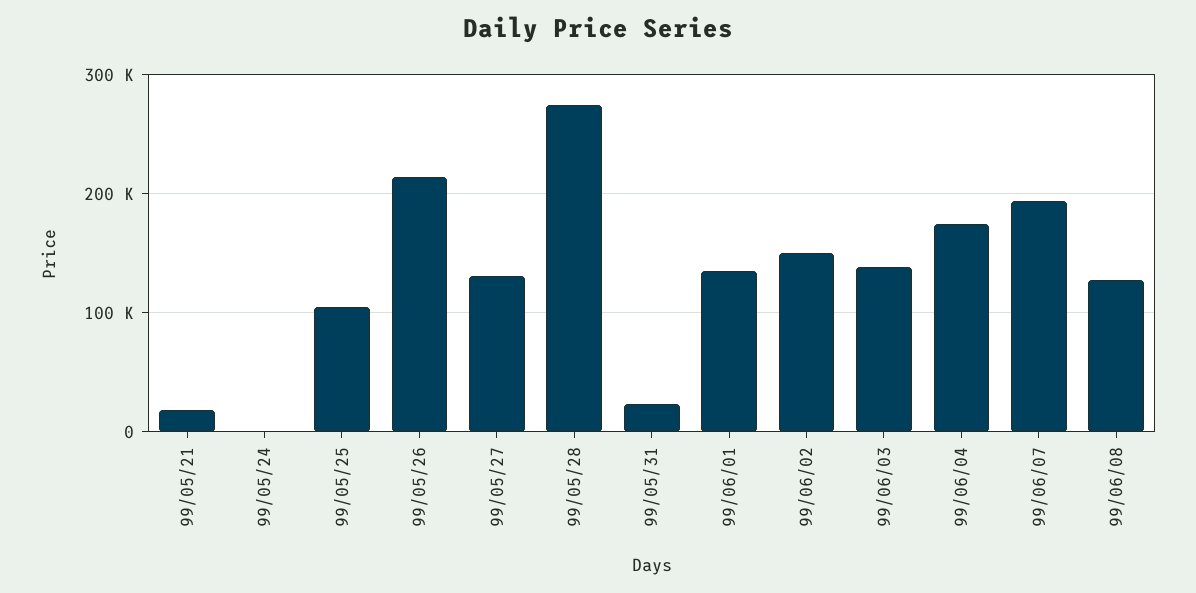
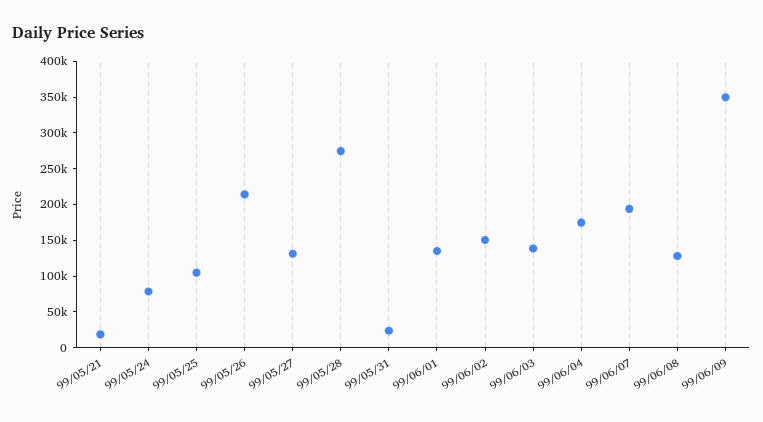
99/05/24: 0 -> 75000
99/06/09: none -> 350000

